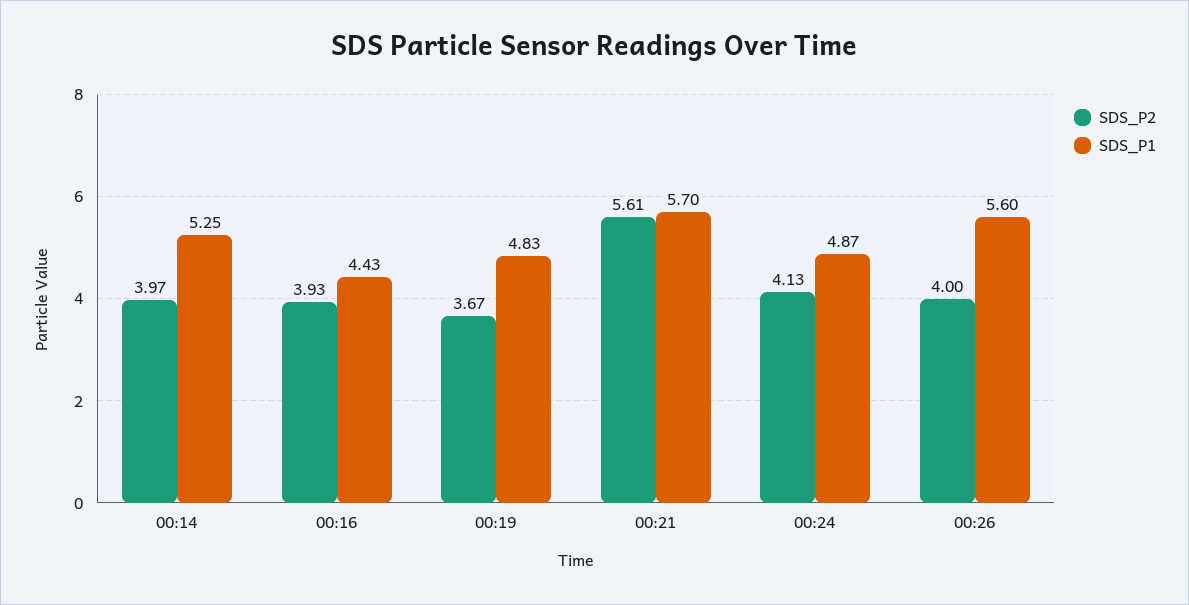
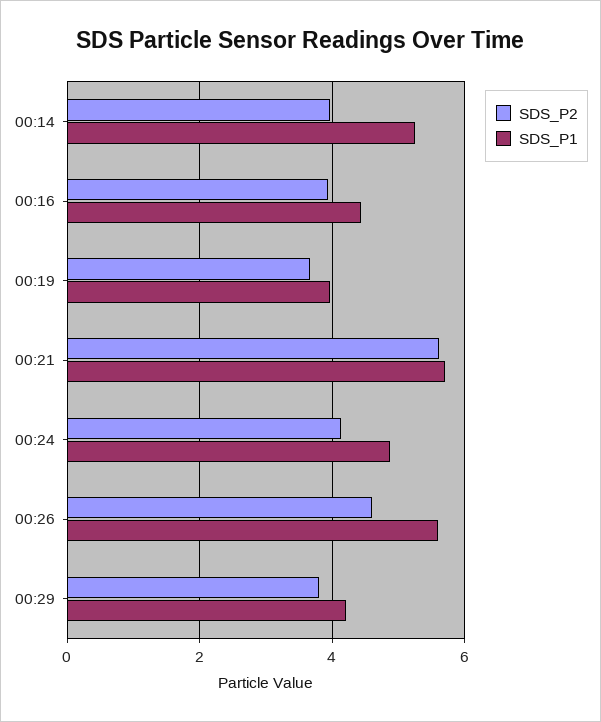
SDS_P1, 00:19: 4.83 -> 4
SDS_P2, 00:26: 4 -> 4.6
SDS_P2, 00:29: none -> 3.8
SDS_P1, 00:29: none -> 4.2

